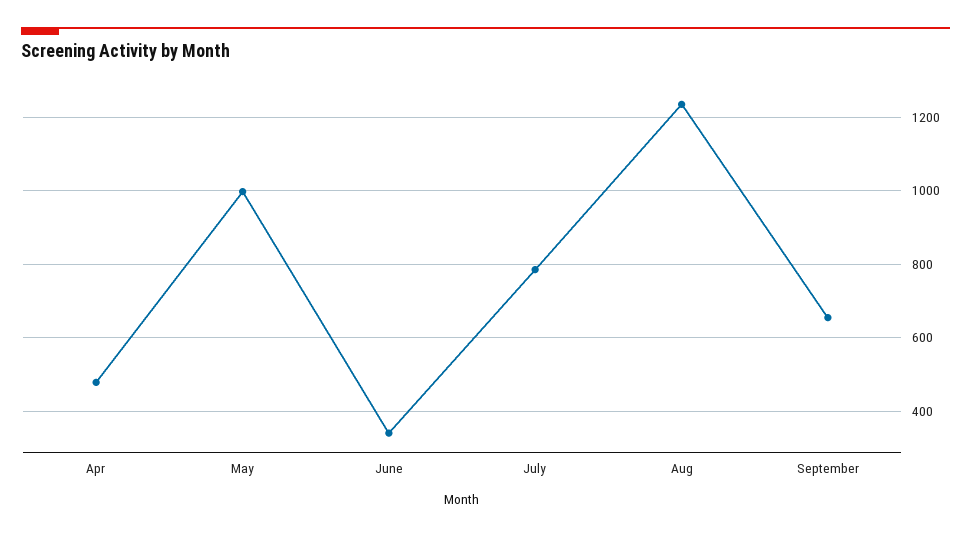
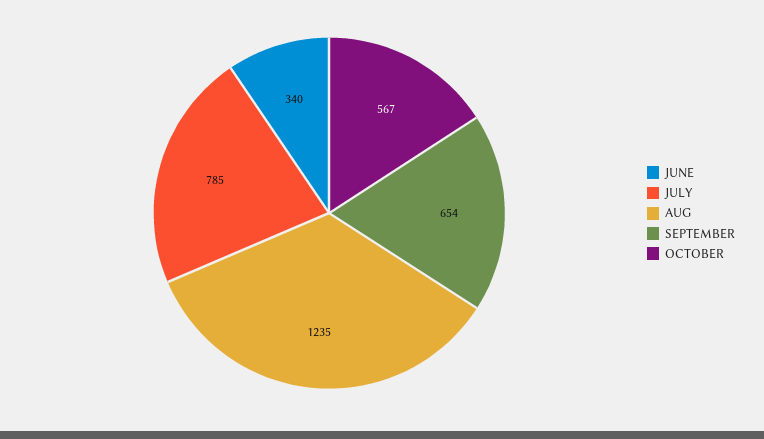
Apr: 480 -> none
May: 1000 -> none
OCTOBER: none -> 567

